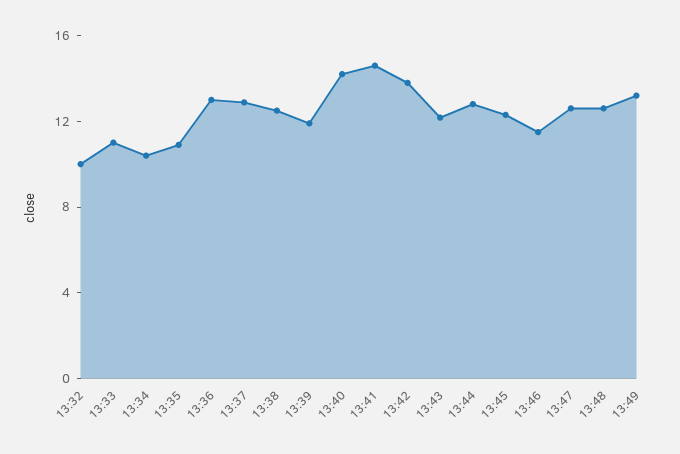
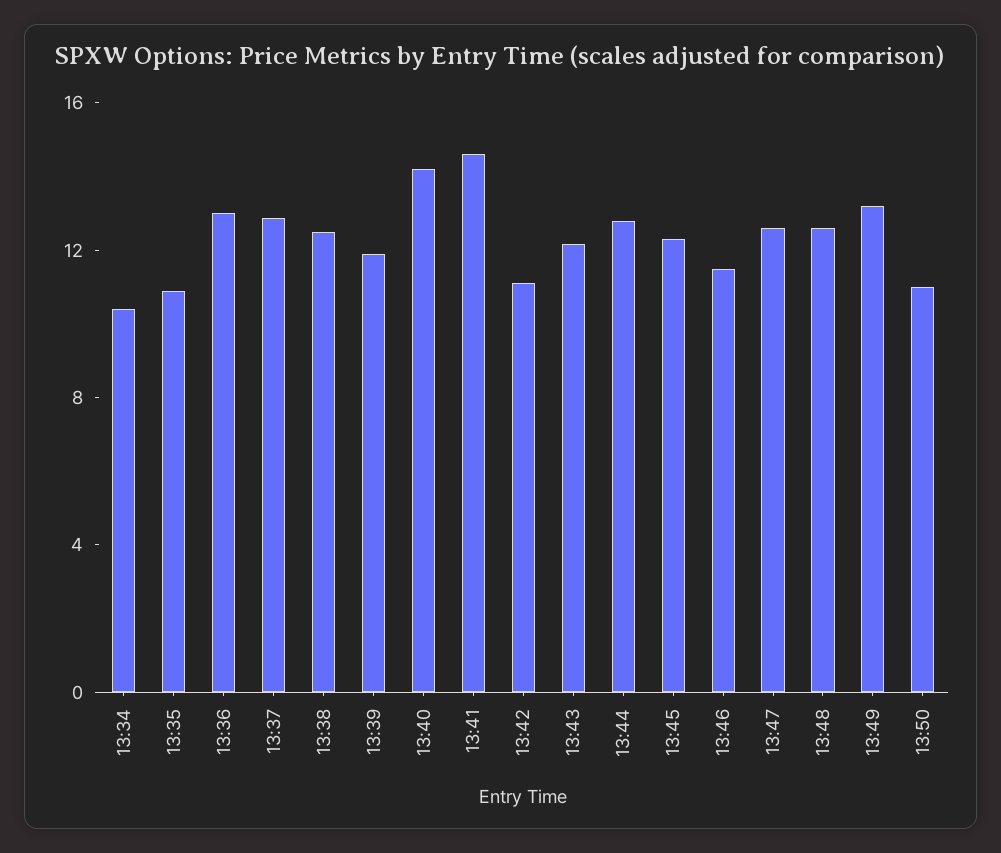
13:32: 10 -> none
13:33: 11 -> none
13:42: 14 -> 11
13:50: none -> 11

